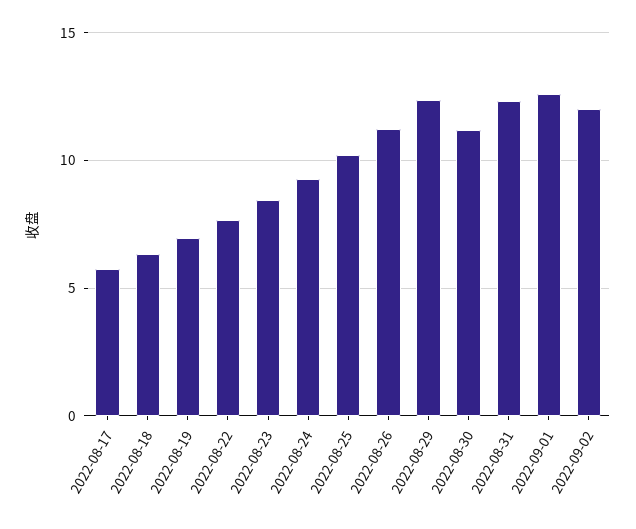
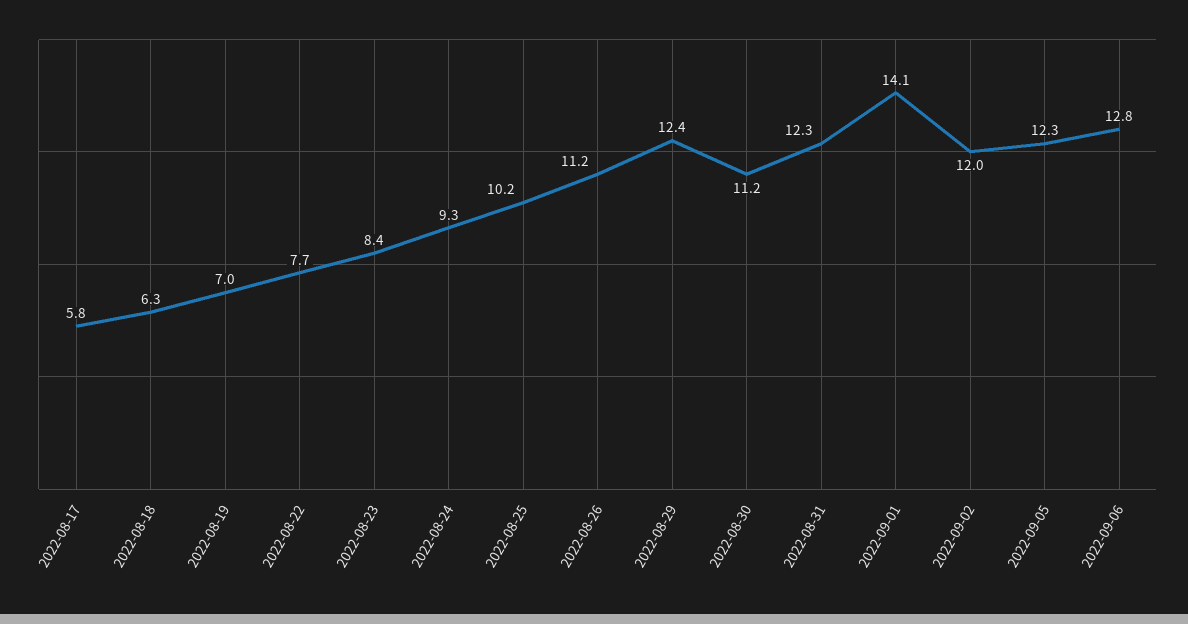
2022-09-01: 12.5 -> 14.1
2022-09-05: none -> 12.3
2022-09-06: none -> 12.8

